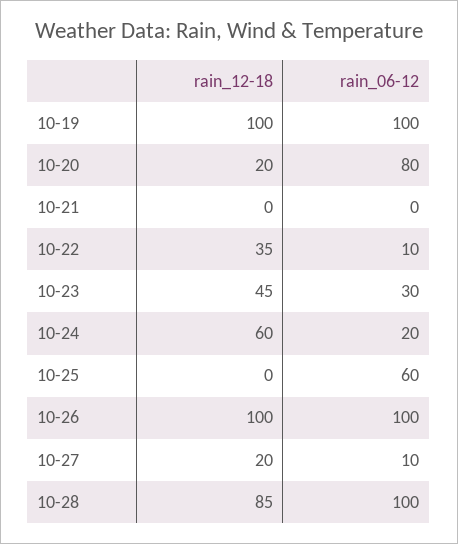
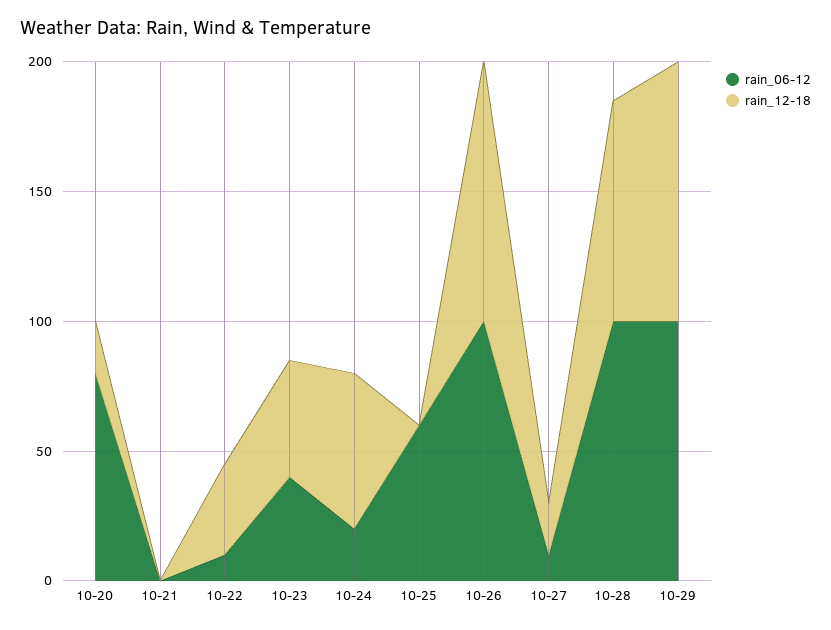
rain_12-18, 10-19: 100 -> none
rain_06-12, 10-19: 100 -> none
rain_06-12, 10-23: 30 -> 40
rain_06-12, 10-29: none -> 100
rain_12-18, 10-29: none -> 100

